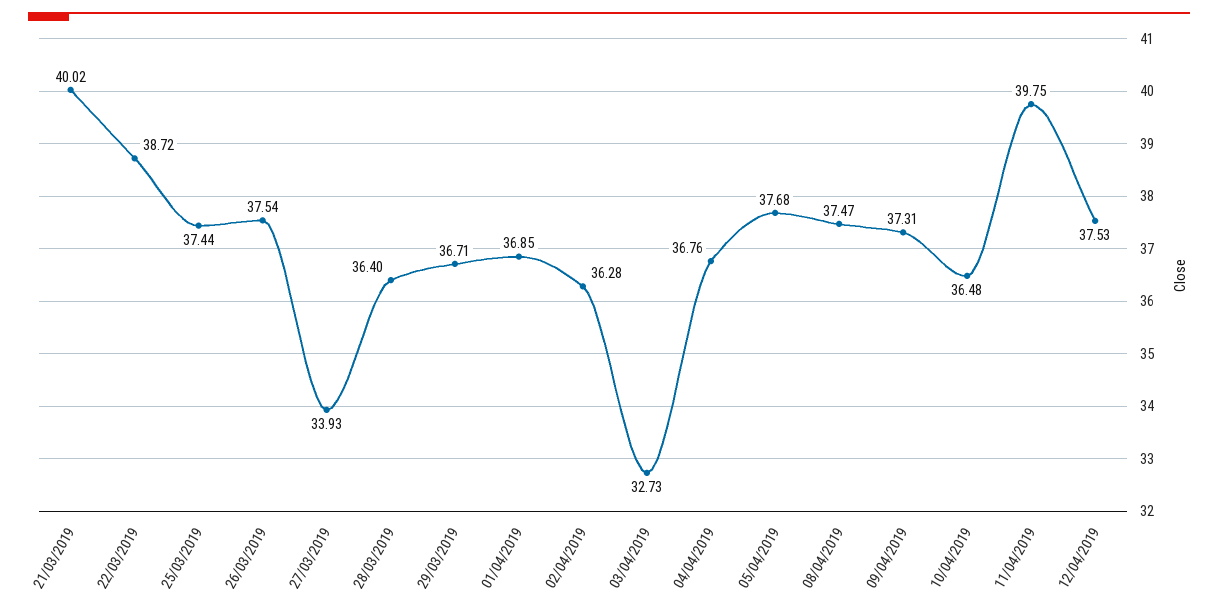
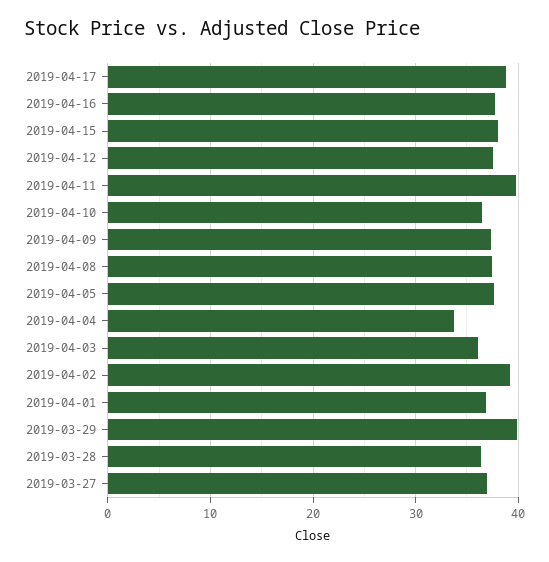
21/03/2019: 40.02 -> none
22/03/2019: 38.72 -> none
25/03/2019: 37.44 -> none
26/03/2019: 37.54 -> none
27/03/2019: 33.93 -> 37
29/03/2019: 36.71 -> 40
02/04/2019: 36.28 -> 39
03/04/2019: 32.73 -> 36
04/04/2019: 36.76 -> 34
2019-04-17: none -> 39
2019-04-16: none -> 38
2019-04-15: none -> 38

